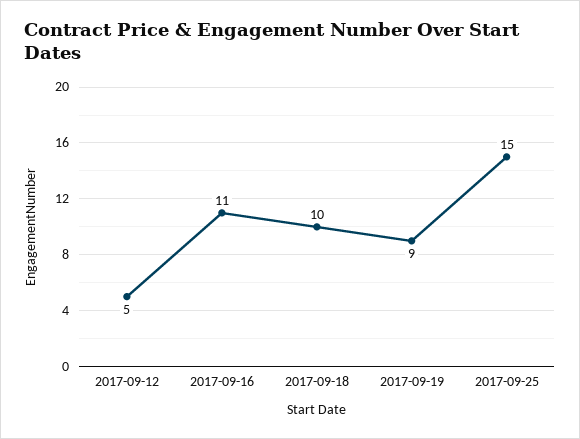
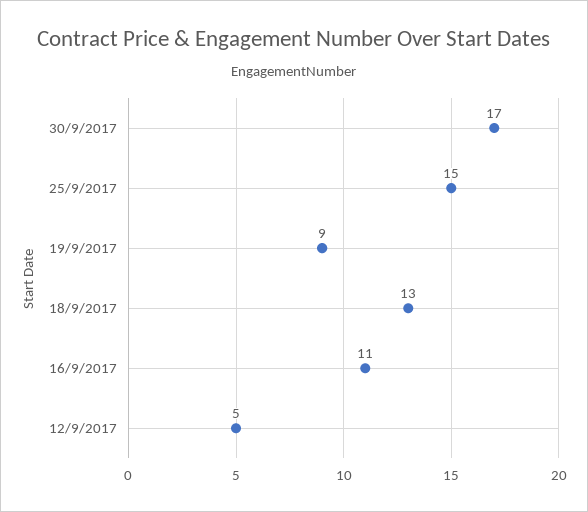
2017-09-18: 10 -> 13
30/9/2017: none -> 17

